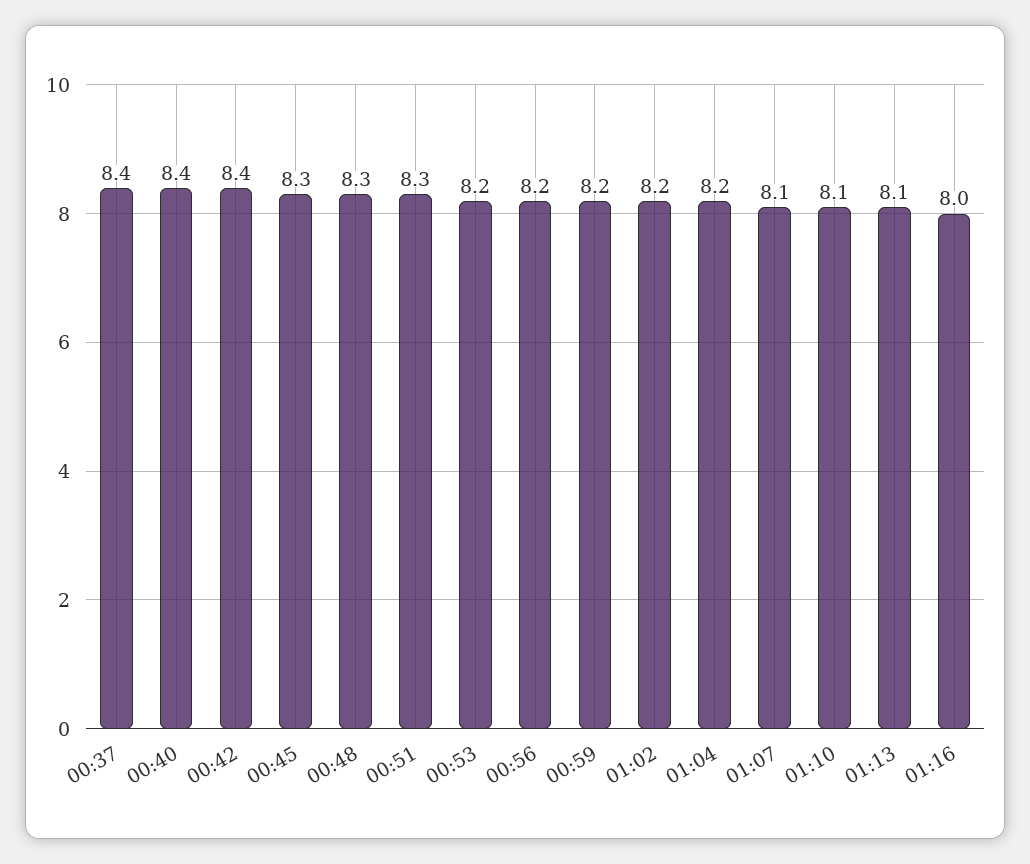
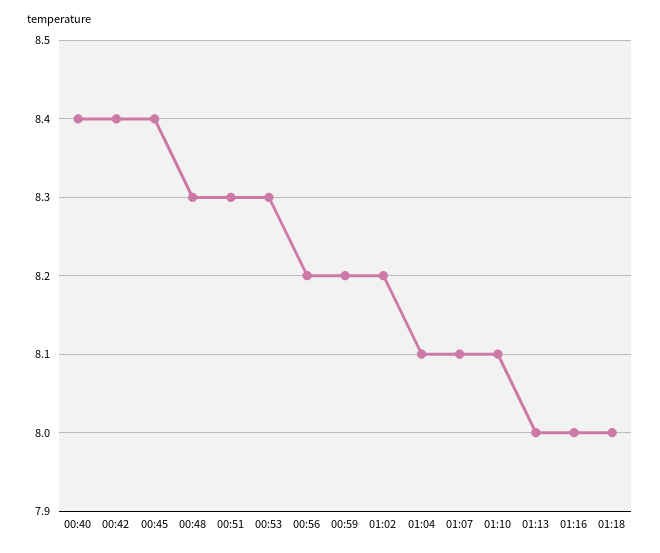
00:37: 8.4 -> none
00:45: 8.3 -> 8.4
00:53: 8.2 -> 8.3
01:04: 8.2 -> 8.1
01:13: 8.1 -> 8
01:18: none -> 8

